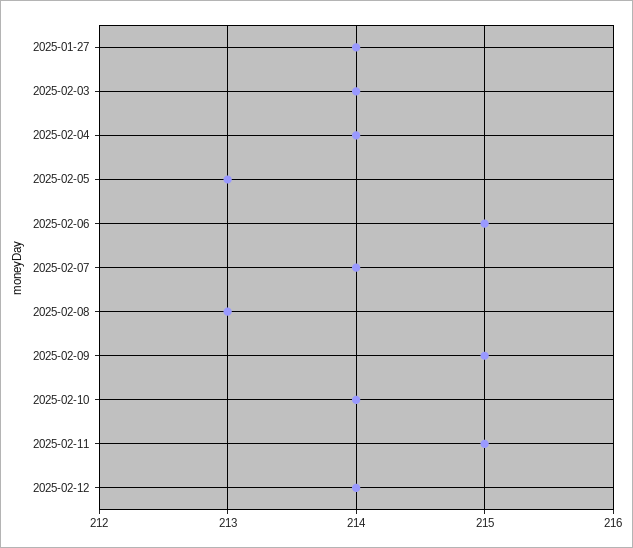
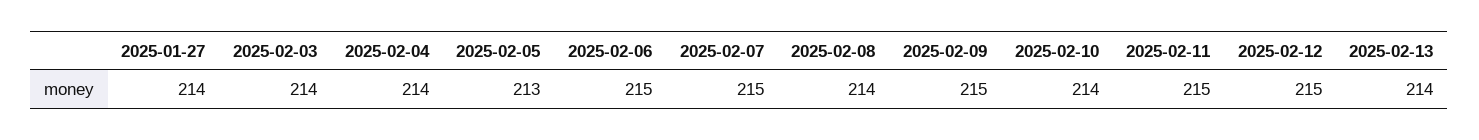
2025-02-07: 214 -> 215
2025-02-08: 213 -> 214
2025-02-12: 214 -> 215
2025-02-13: none -> 214

